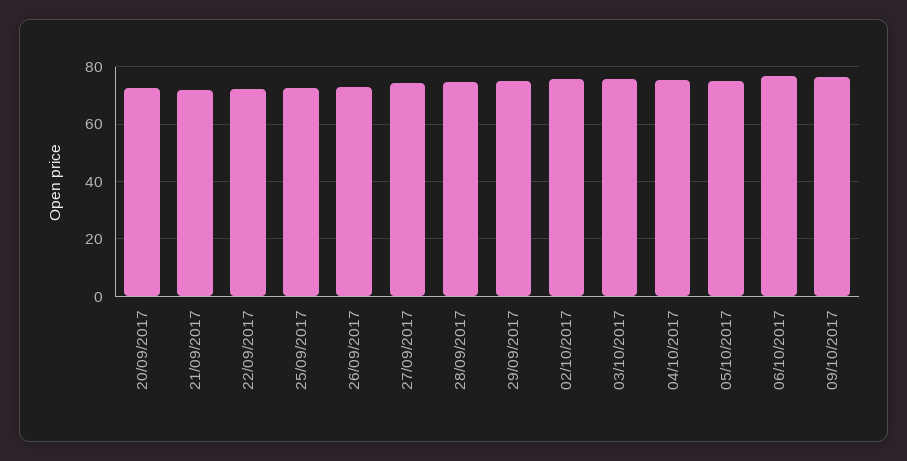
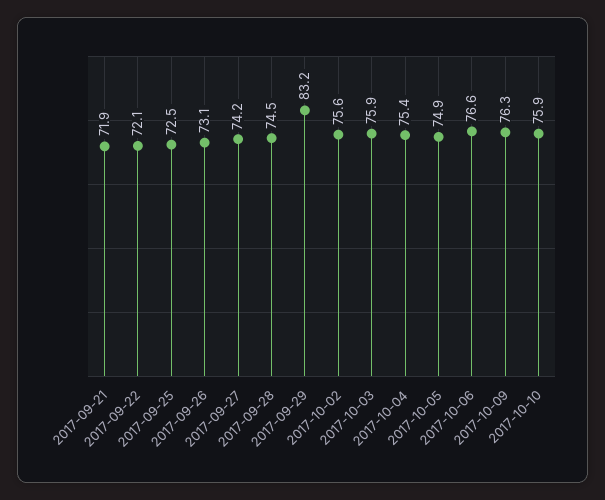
20/09/2017: 72.5 -> none
29/09/2017: 75 -> 83.2
2017-10-10: none -> 75.9

